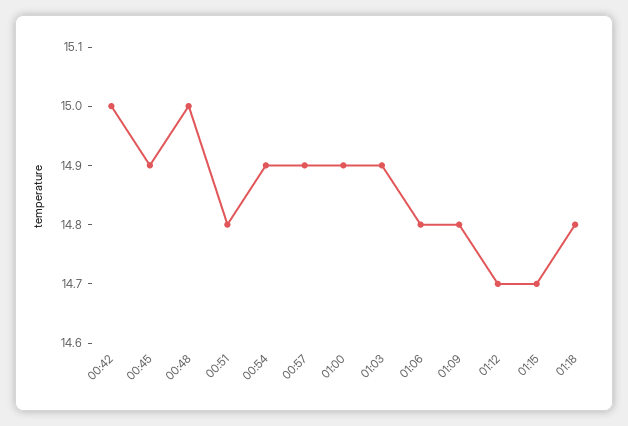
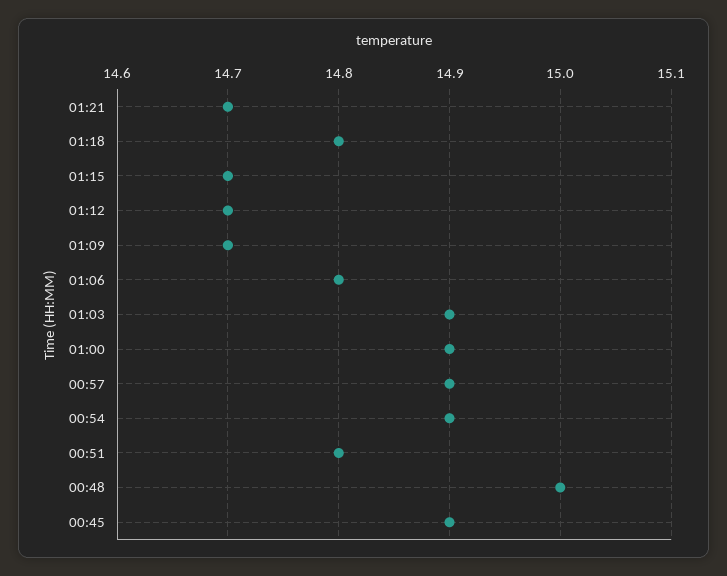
00:42: 15 -> none
01:09: 14.8 -> 14.7
01:21: none -> 14.7

